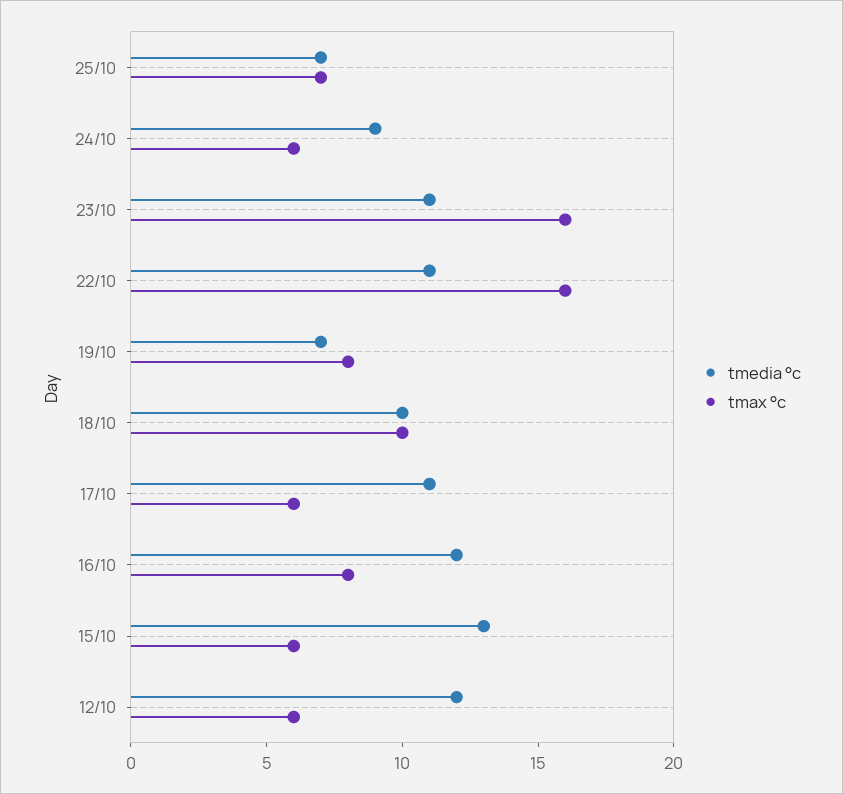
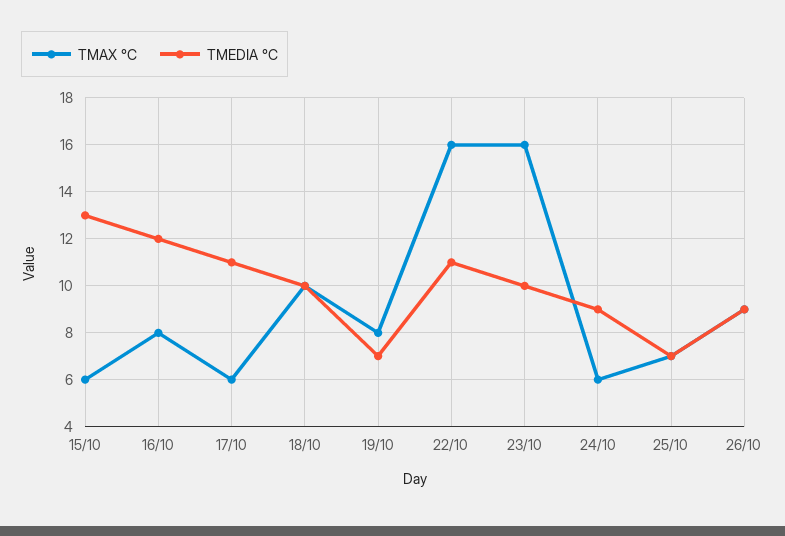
tmedia °c, 23/10: 11 -> 10
tmedia °c, 12/10: 12 -> none
tmax °c, 12/10: 6 -> none
tmax °c, 26/10: none -> 9
tmedia °c, 26/10: none -> 9

